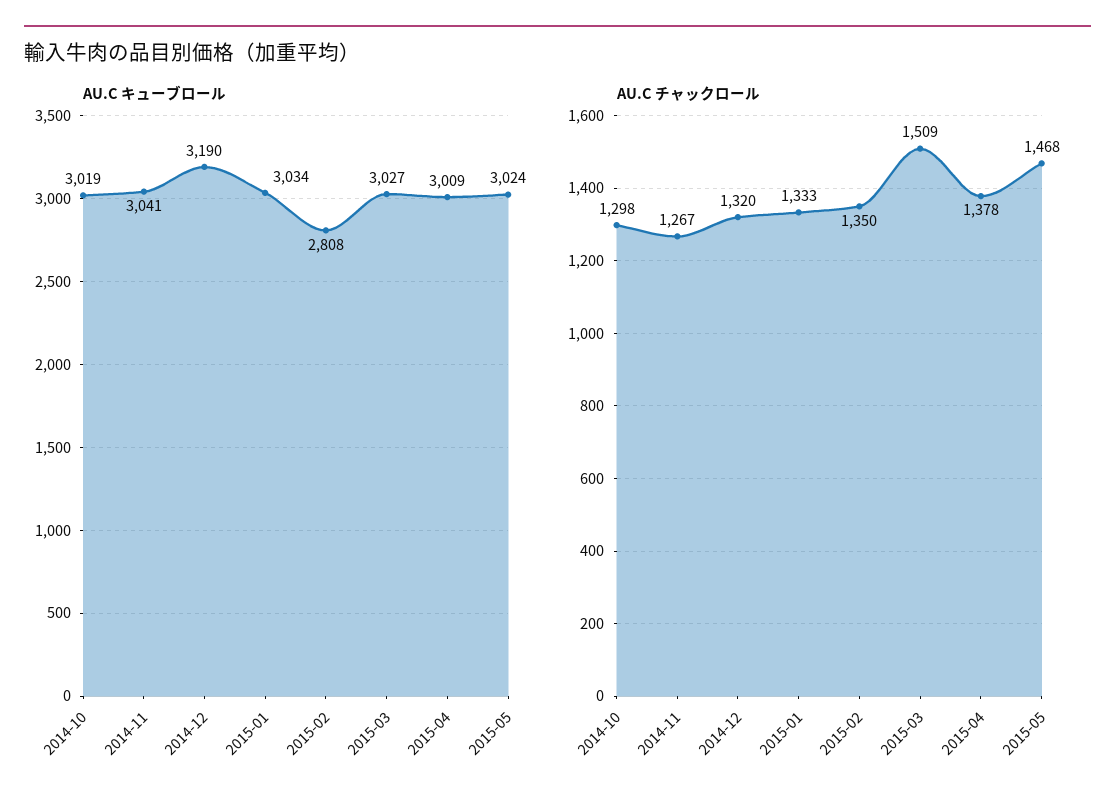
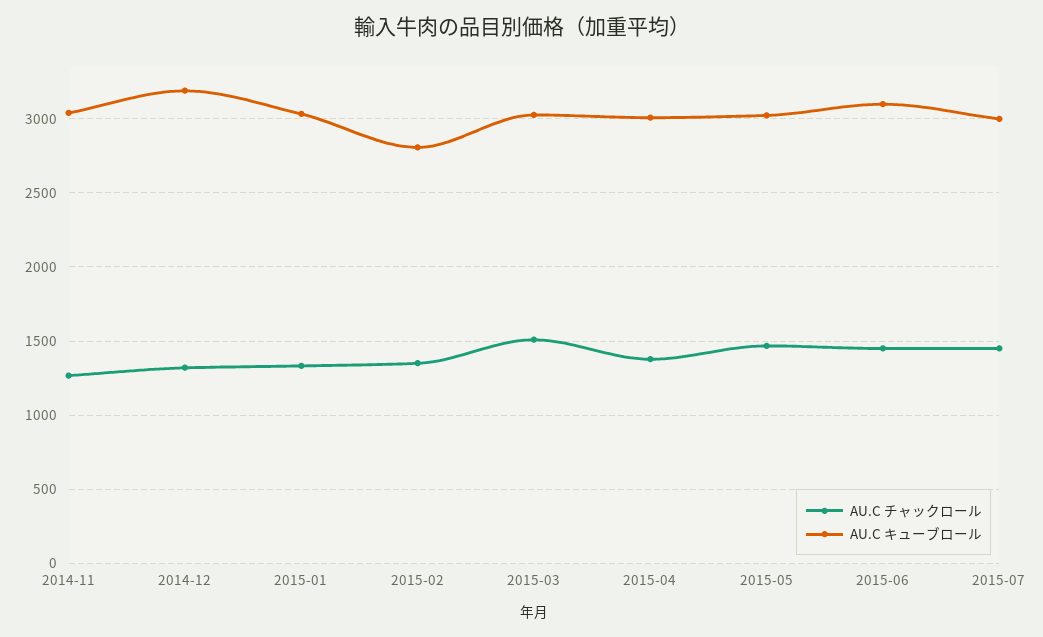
AU.C キューブロール, 2014-10: 3019 -> none
AU.C チャックロール, 2014-10: 1298 -> none
AU.C チャックロール, 2015-06: none -> 1450
AU.C キューブロール, 2015-06: none -> 3100
AU.C チャックロール, 2015-07: none -> 1450
AU.C キューブロール, 2015-07: none -> 3000

